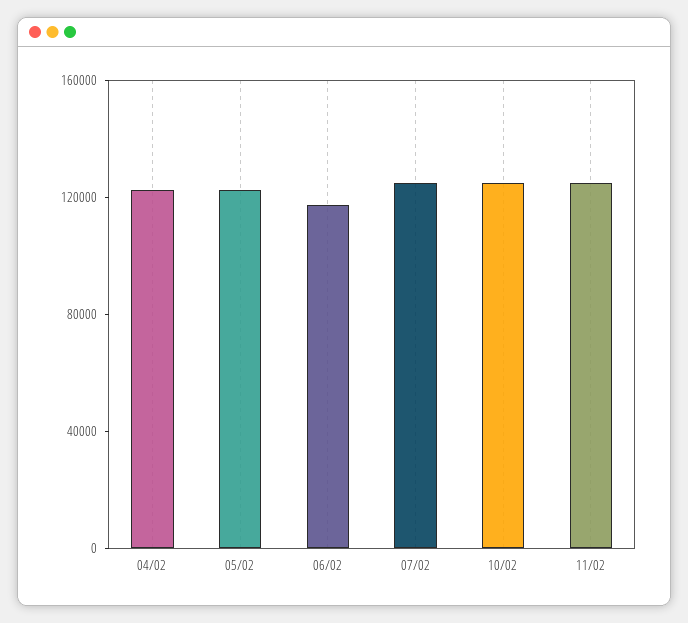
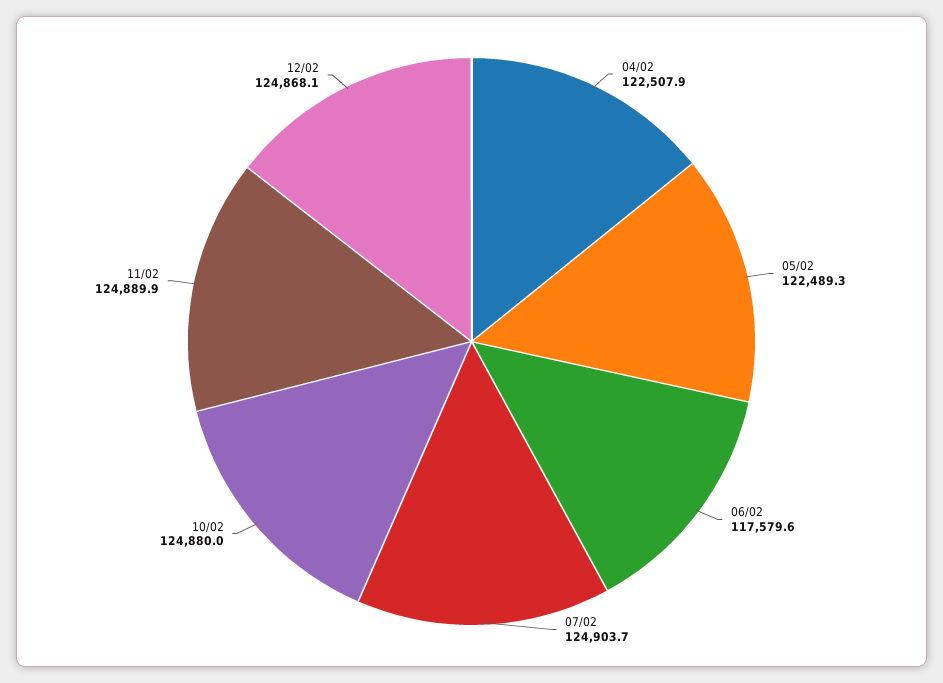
12/02: none -> 124868.1

